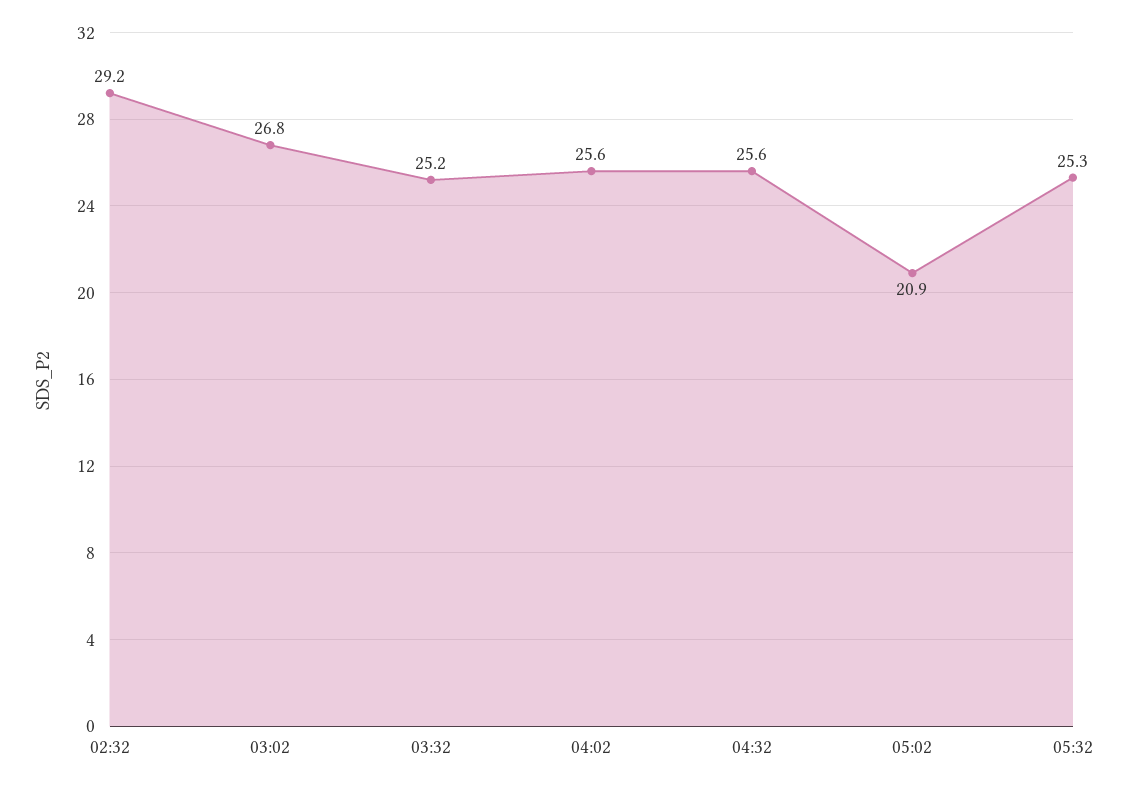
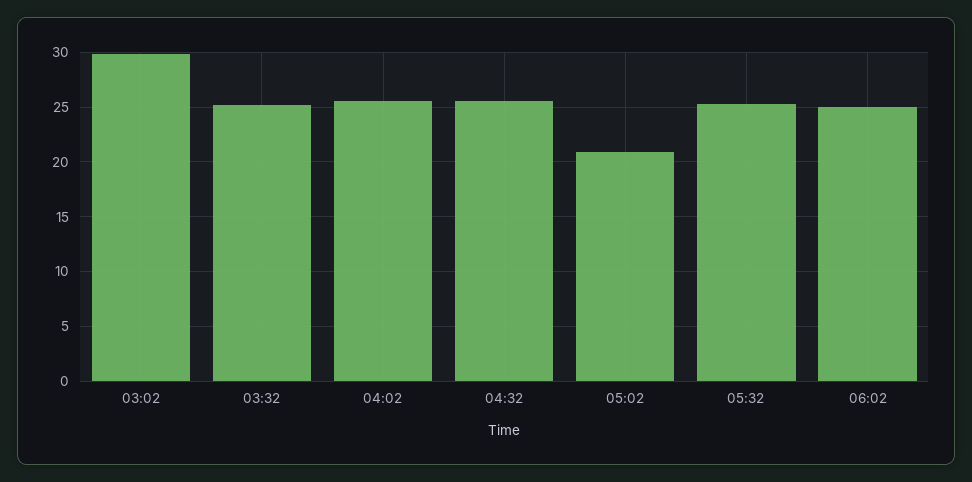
02:32: 29.2 -> none
03:02: 26.8 -> 30
06:02: none -> 25

